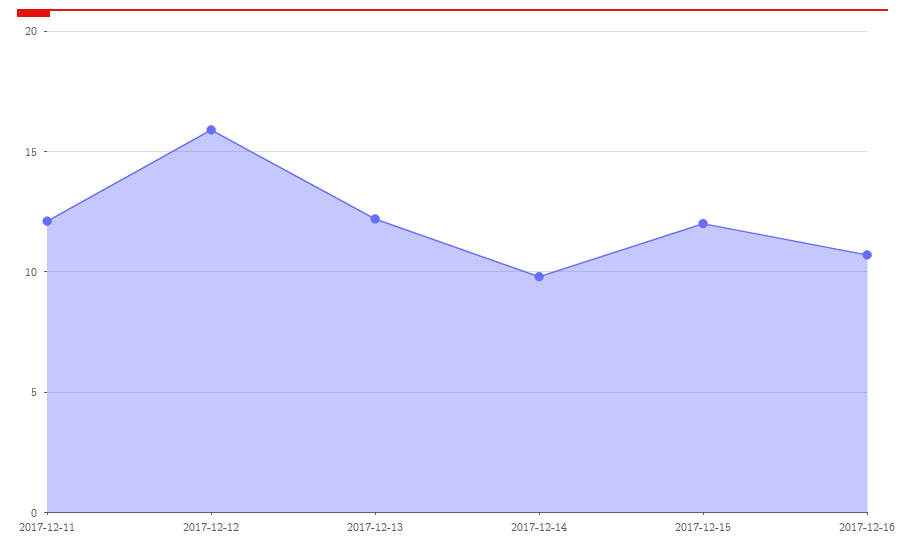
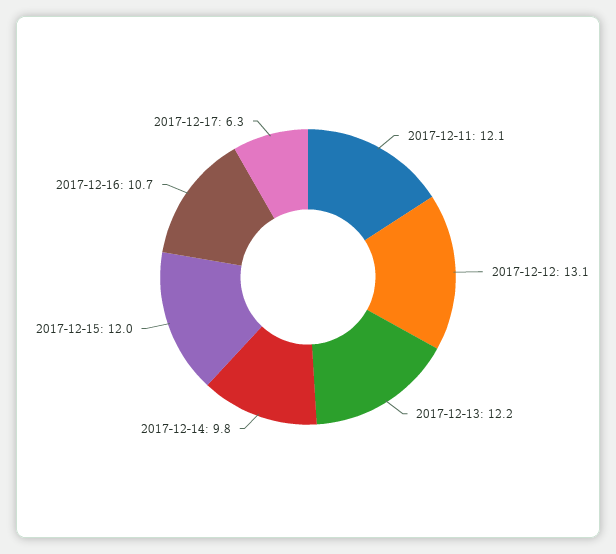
2017-12-12: 16 -> 13.1
2017-12-17: none -> 6.3

